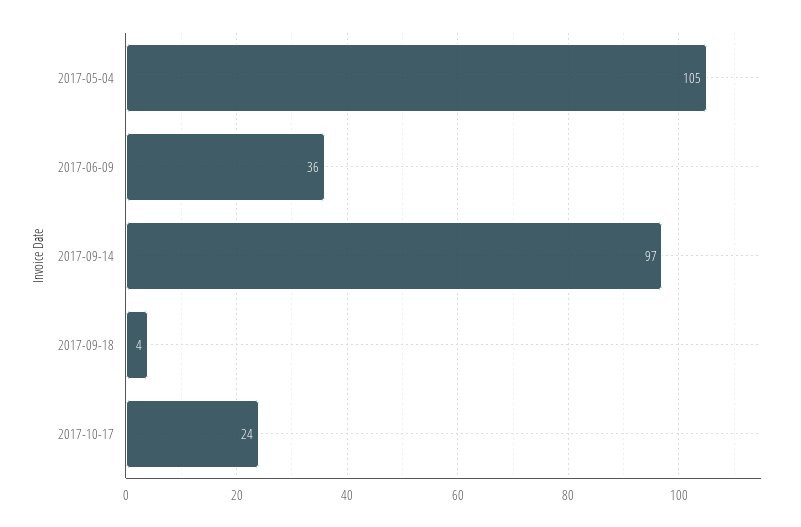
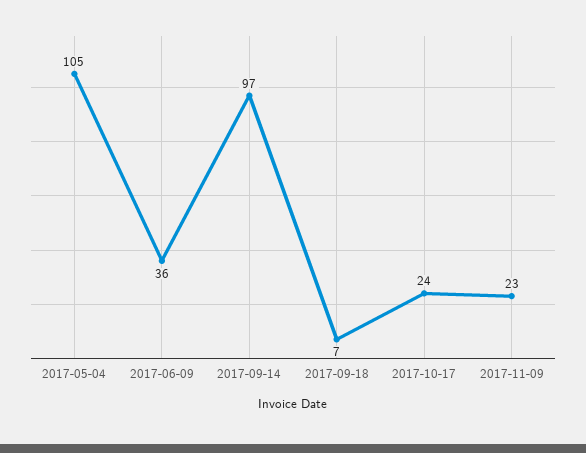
2017-09-18: 4 -> 7
2017-11-09: none -> 23

